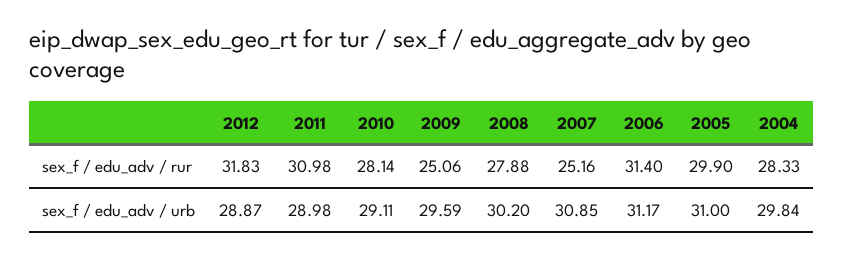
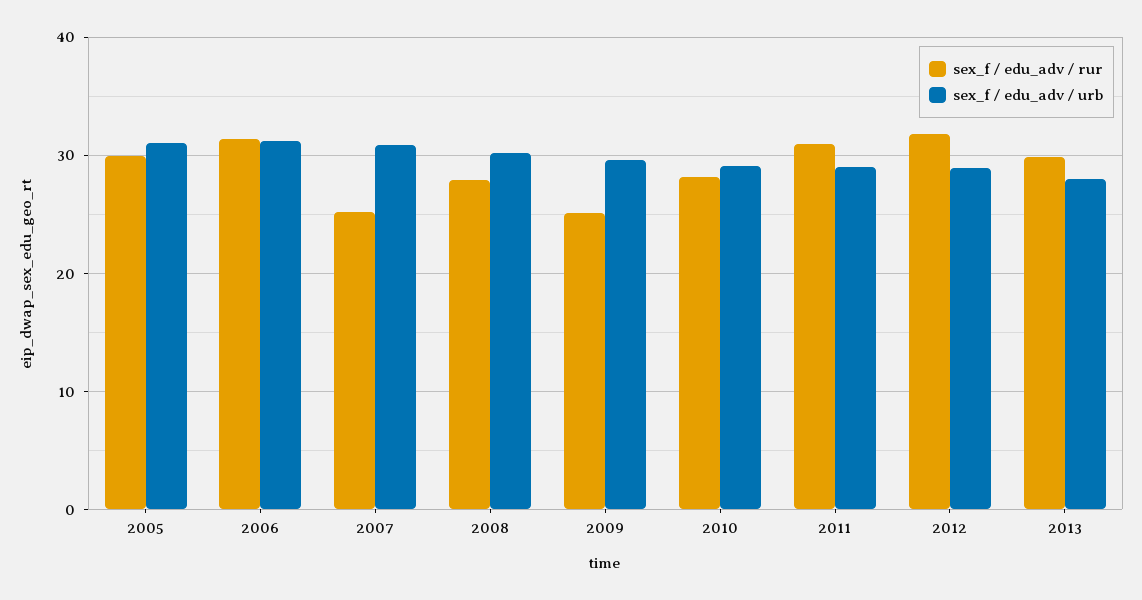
sex_f / edu_adv / rur, 2004: 28.33 -> none
sex_f / edu_adv / urb, 2004: 29.84 -> none
sex_f / edu_adv / rur, 2013: none -> 30
sex_f / edu_adv / urb, 2013: none -> 28

